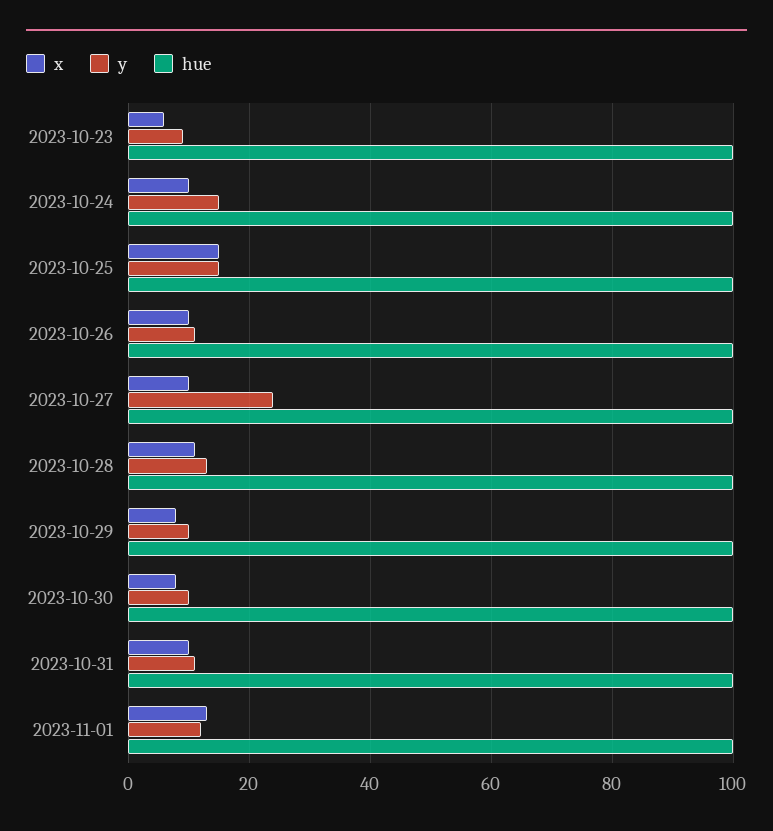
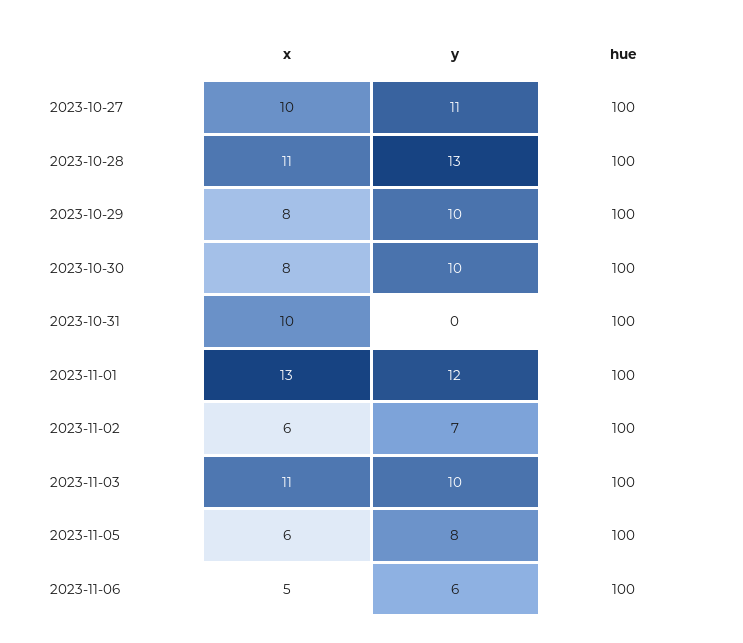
x, 2023-10-23: 5 -> none
y, 2023-10-23: 10 -> none
hue, 2023-10-23: 100 -> none
x, 2023-10-24: 10 -> none
y, 2023-10-24: 15 -> none
hue, 2023-10-24: 100 -> none
x, 2023-10-25: 15 -> none
y, 2023-10-25: 15 -> none
hue, 2023-10-25: 100 -> none
x, 2023-10-26: 10 -> none
y, 2023-10-26: 10 -> none
hue, 2023-10-26: 100 -> none
y, 2023-10-27: 25 -> 11
y, 2023-10-31: 10 -> 0
x, 2023-11-02: none -> 6
y, 2023-11-02: none -> 7
hue, 2023-11-02: none -> 100
x, 2023-11-03: none -> 11
y, 2023-11-03: none -> 10
hue, 2023-11-03: none -> 100
x, 2023-11-05: none -> 6
y, 2023-11-05: none -> 8
hue, 2023-11-05: none -> 100
x, 2023-11-06: none -> 5
y, 2023-11-06: none -> 6
hue, 2023-11-06: none -> 100

